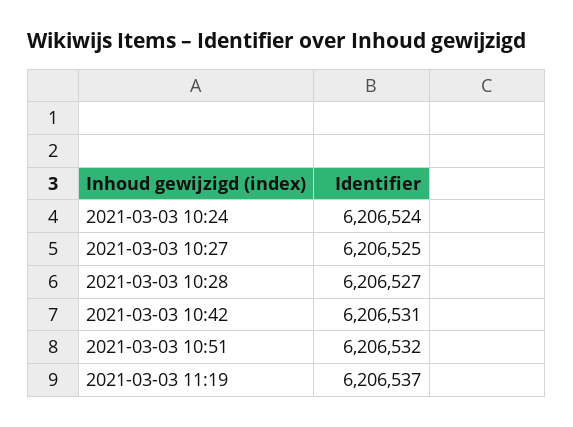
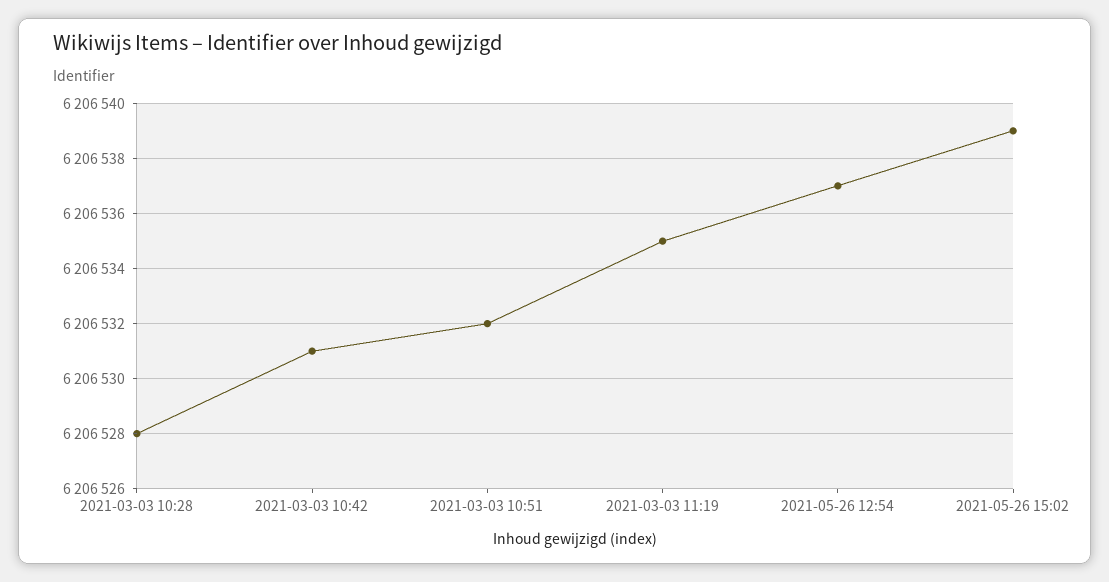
2021-03-03 10:24: 6206524 -> none
2021-03-03 10:27: 6206525 -> none
2021-03-03 10:28: 6206527 -> 6206528
2021-03-03 11:19: 6206537 -> 6206535
2021-05-26 12:54: none -> 6206537
2021-05-26 15:02: none -> 6206539

